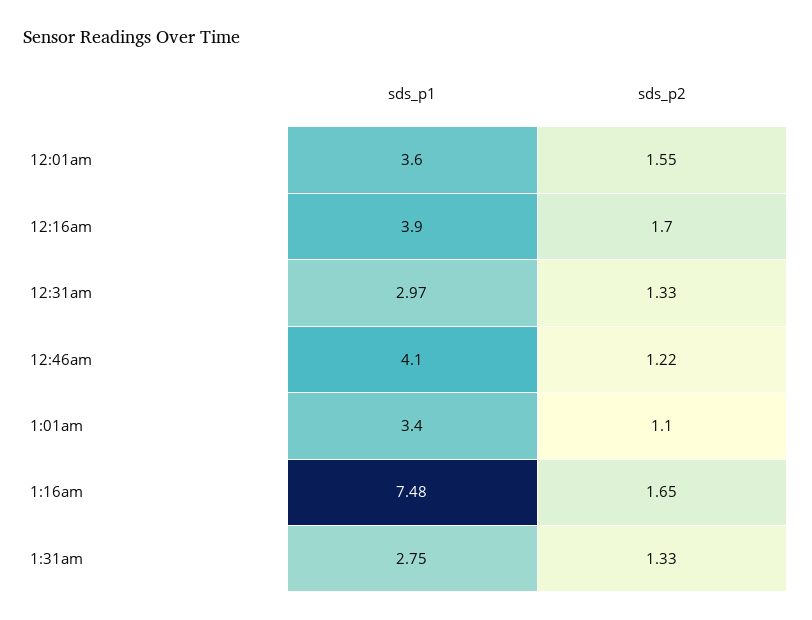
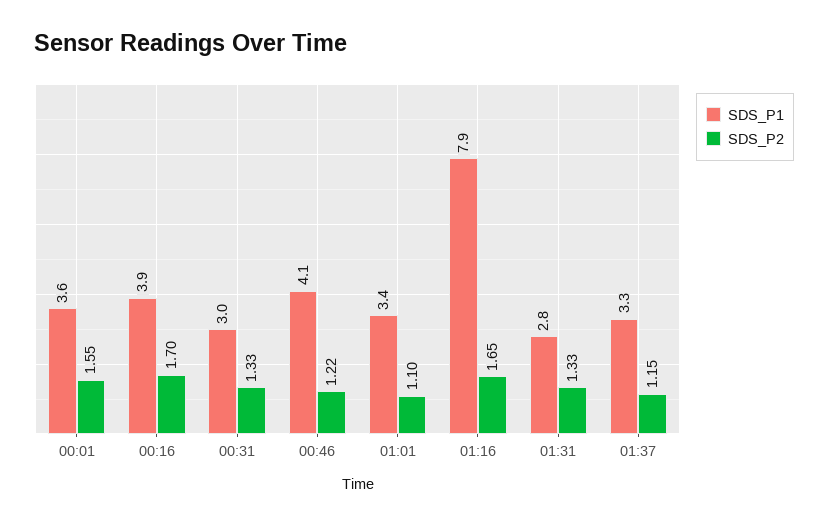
sds_p1, 1:16am: 7.48 -> 7.9
sds_p1, 01:37: none -> 3.3
sds_p2, 01:37: none -> 1.15

